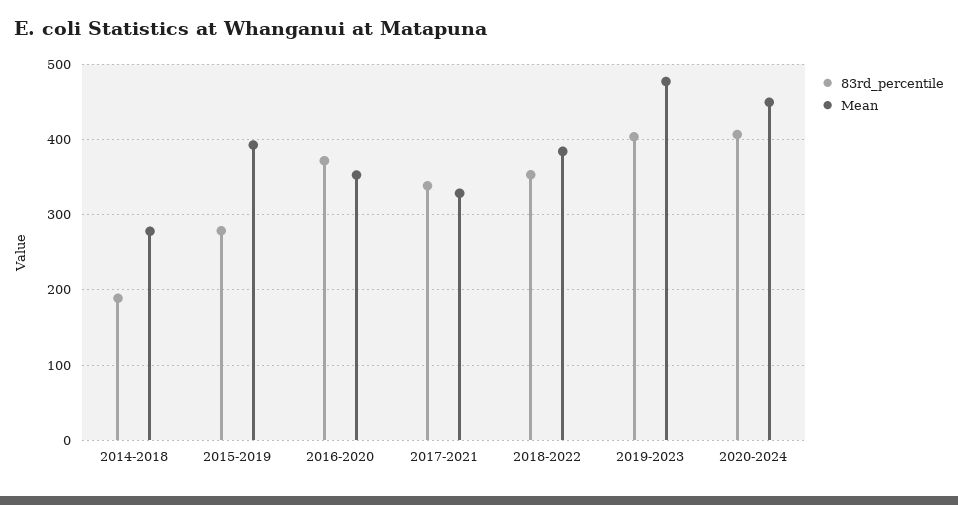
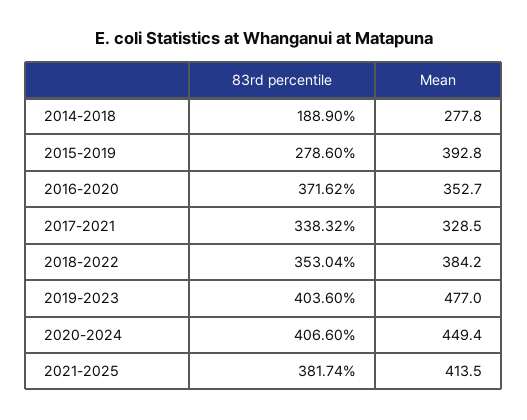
83rd_percentile, 2021-2025: none -> 381.74
Mean, 2021-2025: none -> 413.5

